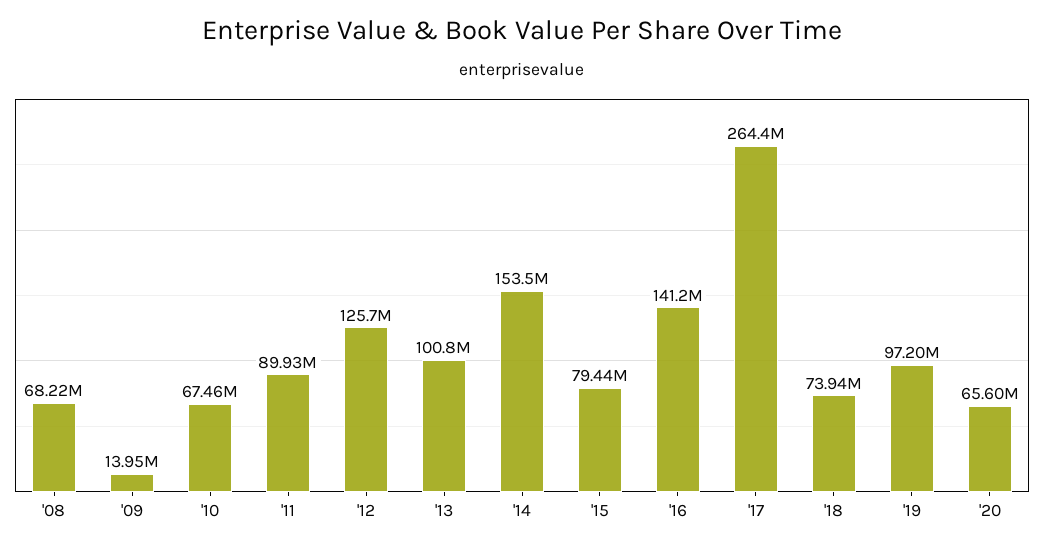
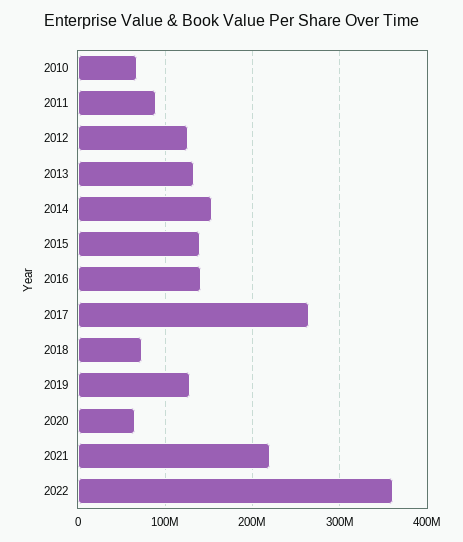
'08: 68220000 -> none
'09: 13950000 -> none
'13: 100800000 -> 130000000
'15: 79440000 -> 140000000
'19: 97200000 -> 130000000
2021: none -> 220000000
2022: none -> 360000000

